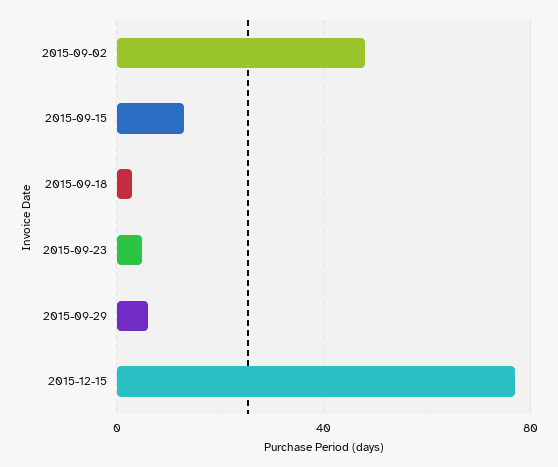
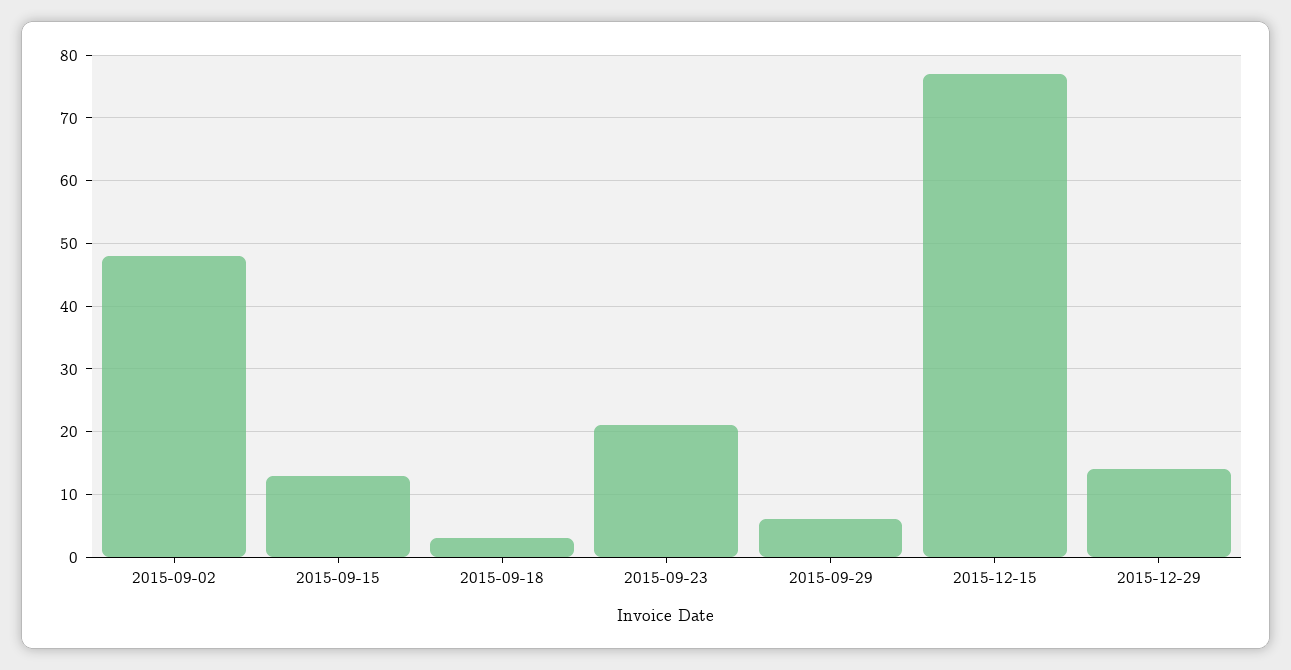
2015-09-23: 5 -> 21
2015-12-29: none -> 14

